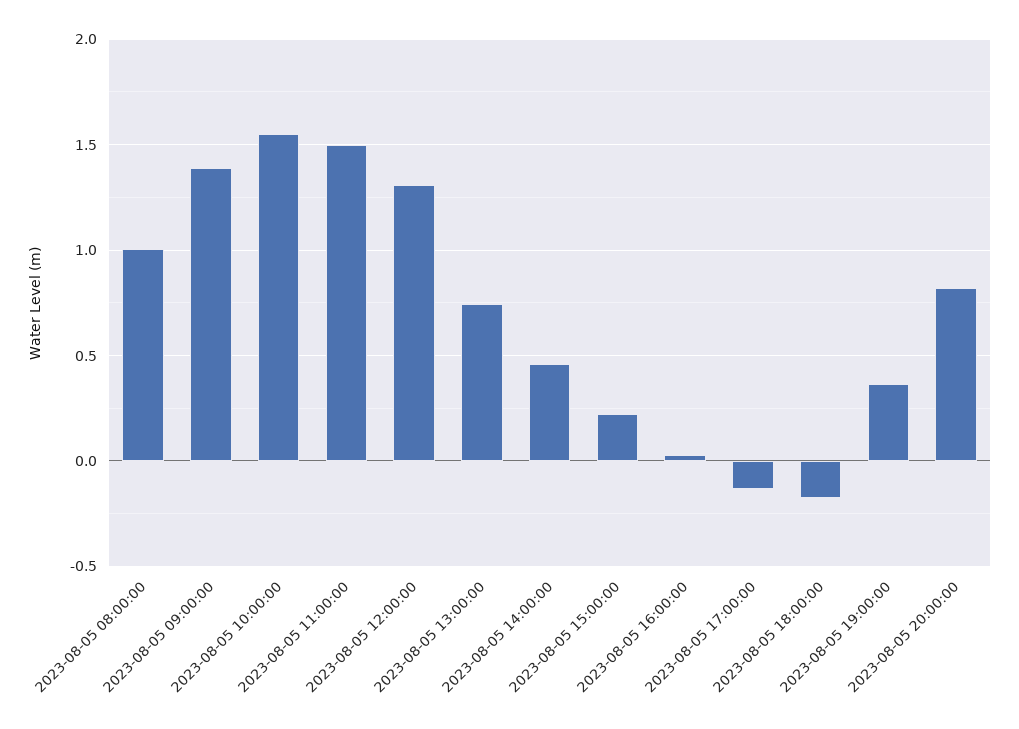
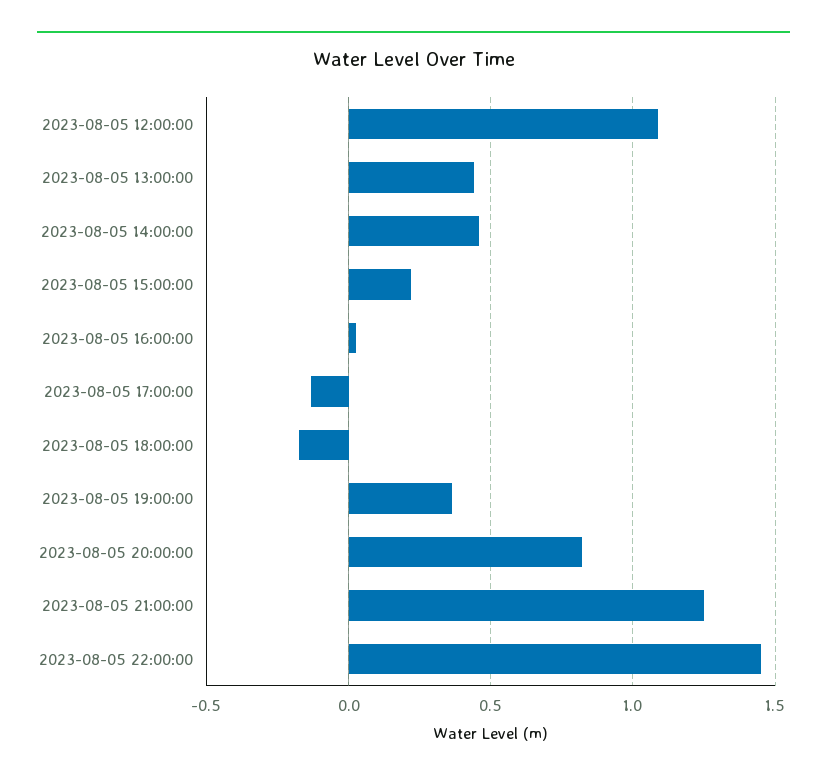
2023-08-05 08:00:00: 1 -> none
2023-08-05 09:00:00: 1.4 -> none
2023-08-05 10:00:00: 1.55 -> none
2023-08-05 11:00:00: 1.5 -> none
2023-08-05 12:00:00: 1.3 -> 1.1
2023-08-05 13:00:00: 0.75 -> 0.45
2023-08-05 21:00:00: none -> 1.25
2023-08-05 22:00:00: none -> 1.45

